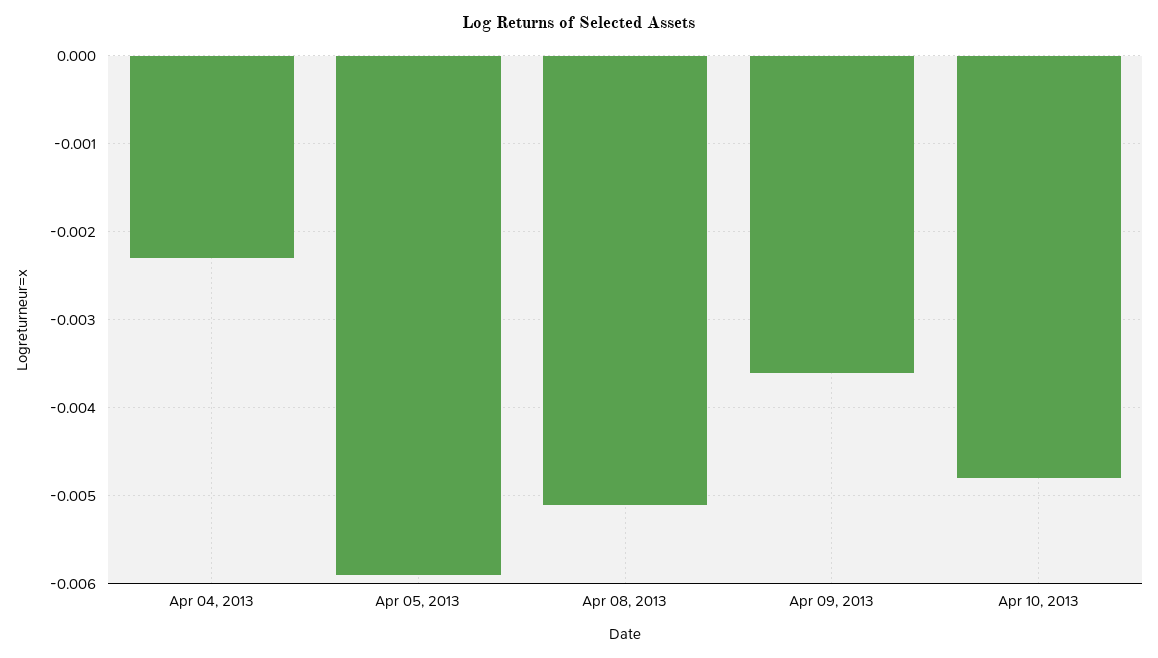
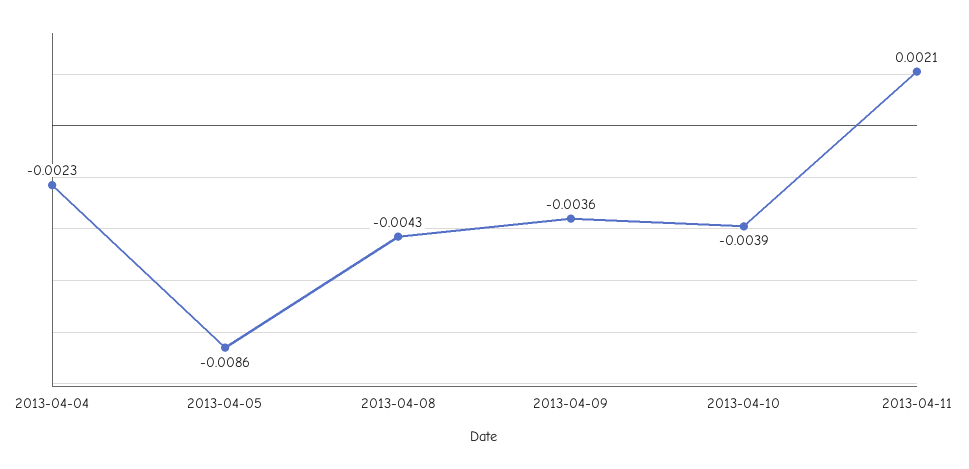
Apr 05, 2013: -0.0059 -> -0.0086
Apr 08, 2013: -0.0051 -> -0.0043
Apr 10, 2013: -0.0048 -> -0.0039
2013-04-11: none -> 0.0021

